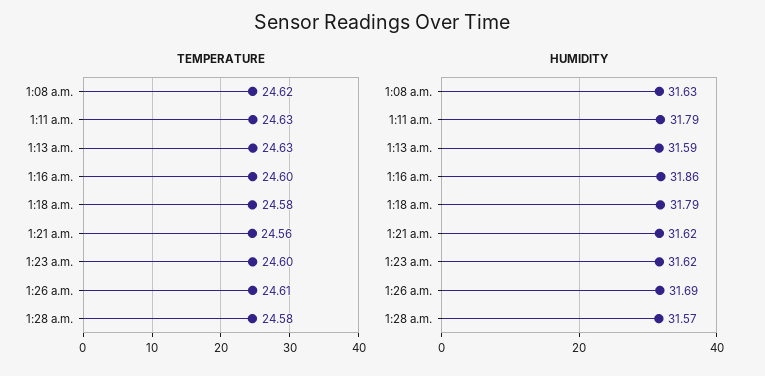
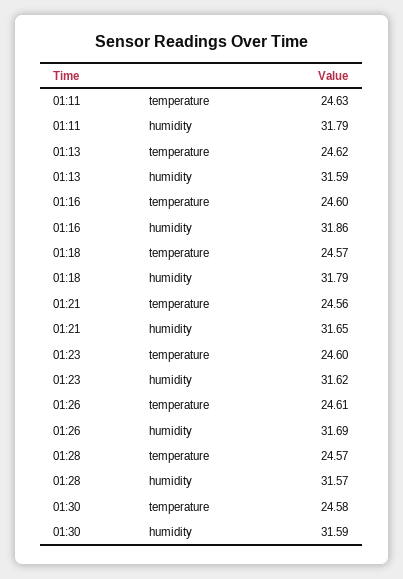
TEMPERATURE, 1:08 a.m.: 24.62 -> none
TEMPERATURE, 1:13 a.m.: 24.63 -> 24.62
TEMPERATURE, 1:18 a.m.: 24.58 -> 24.57
TEMPERATURE, 1:28 a.m.: 24.58 -> 24.57
HUMIDITY, 1:08 a.m.: 31.63 -> none
HUMIDITY, 1:21 a.m.: 31.62 -> 31.65
TEMPERATURE, 01:30: none -> 24.58
HUMIDITY, 01:30: none -> 31.59

